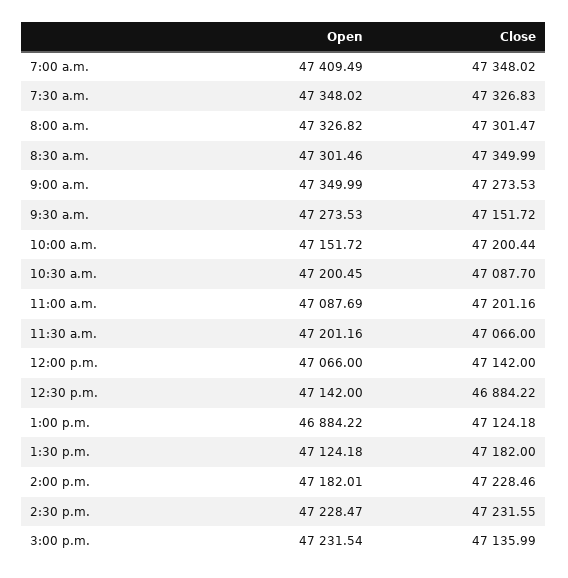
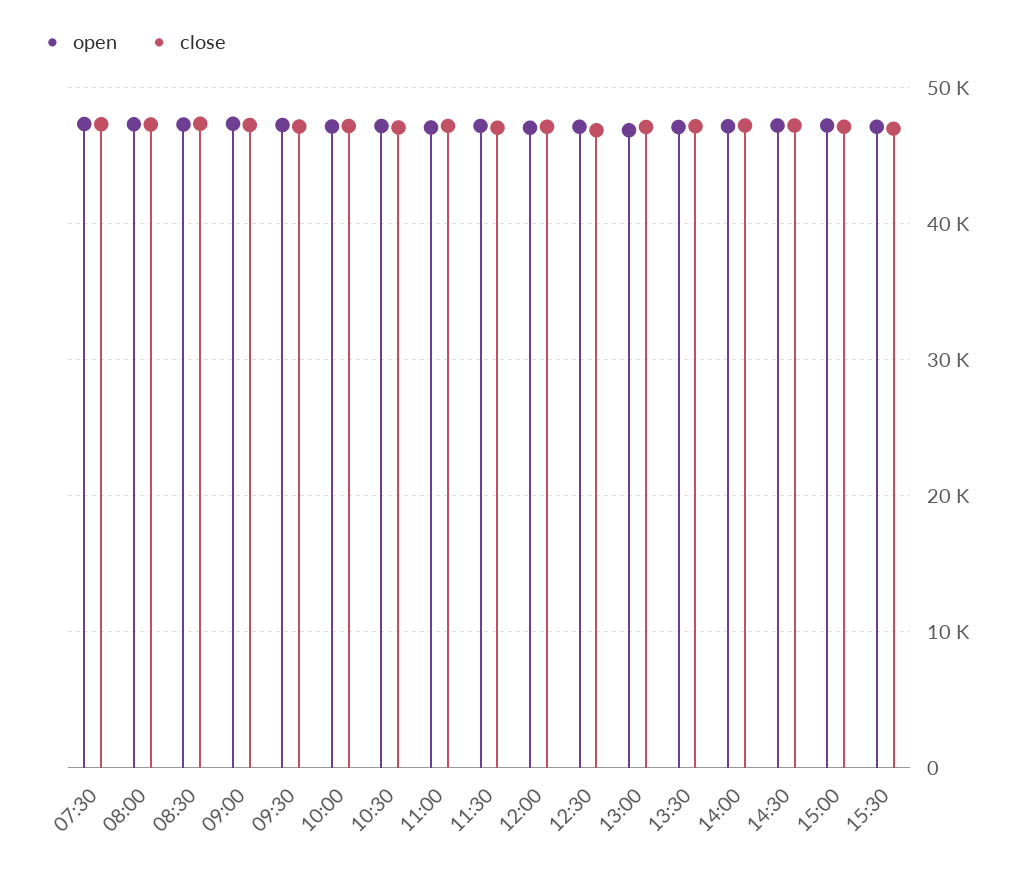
Open, 7:00 a.m.: 47409.49 -> none
Close, 7:00 a.m.: 47348.02 -> none
Open, 15:30: none -> 47000
Close, 15:30: none -> 47000

